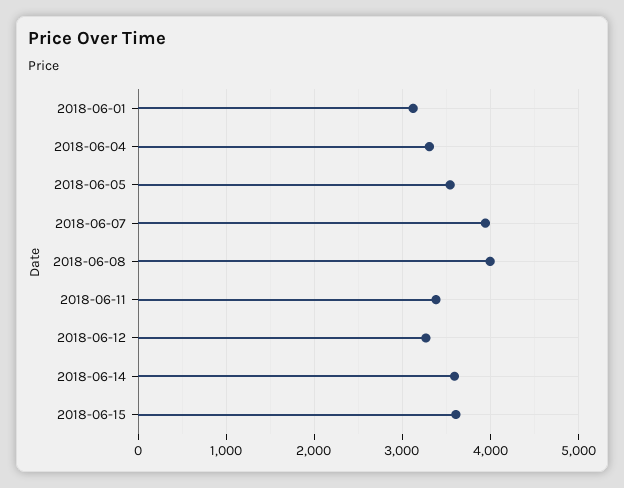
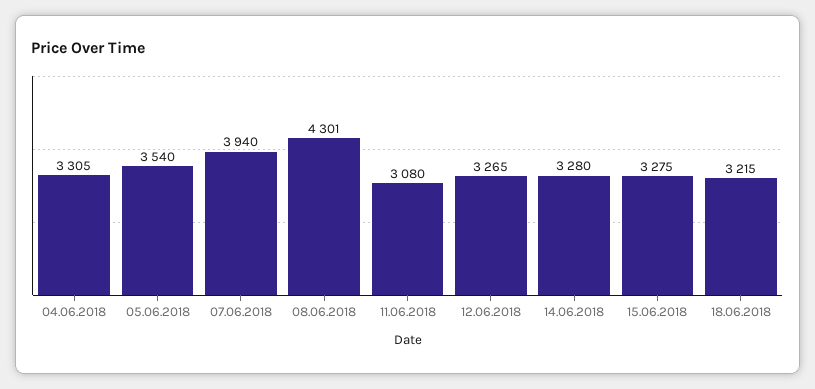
2018-06-01: 3100 -> none
2018-06-08: 4000 -> 4301
2018-06-11: 3400 -> 3080
2018-06-14: 3600 -> 3280
2018-06-15: 3600 -> 3275
18.06.2018: none -> 3215

